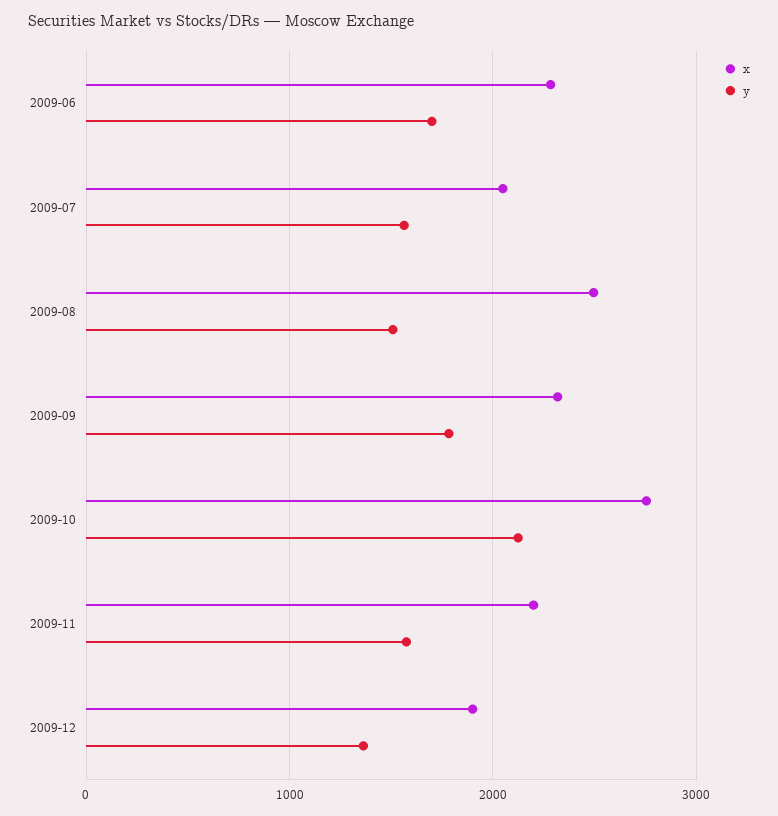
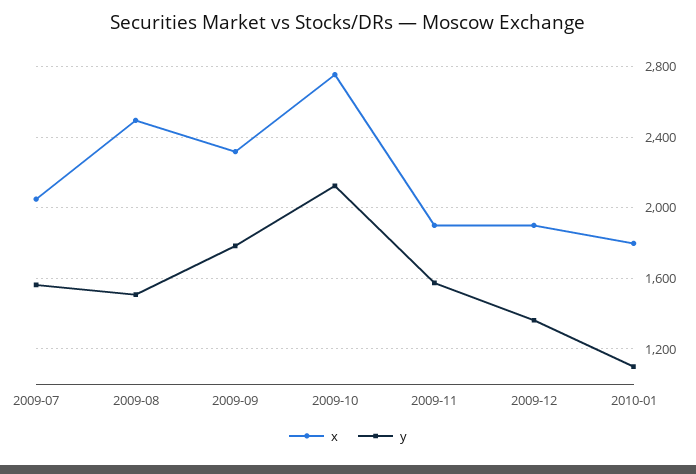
x, 2009-06: 2300 -> none
y, 2009-06: 1700 -> none
x, 2009-11: 2200 -> 1900
x, 2010-01: none -> 1800
y, 2010-01: none -> 1100

